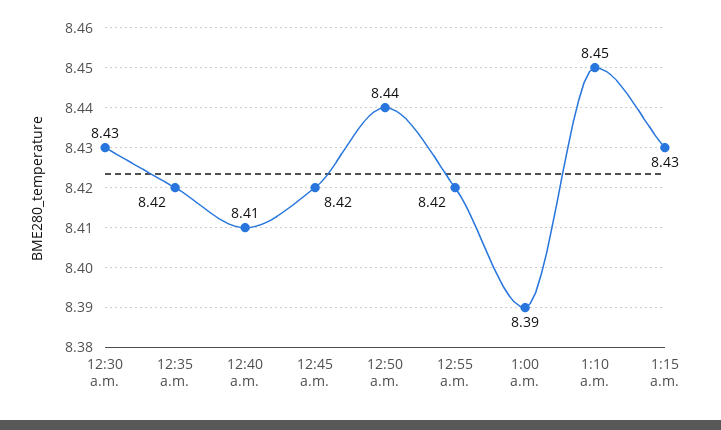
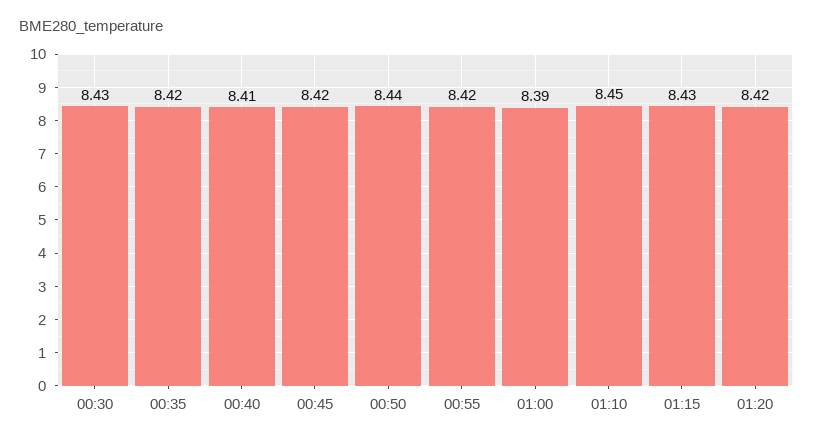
01:20: none -> 8.42

